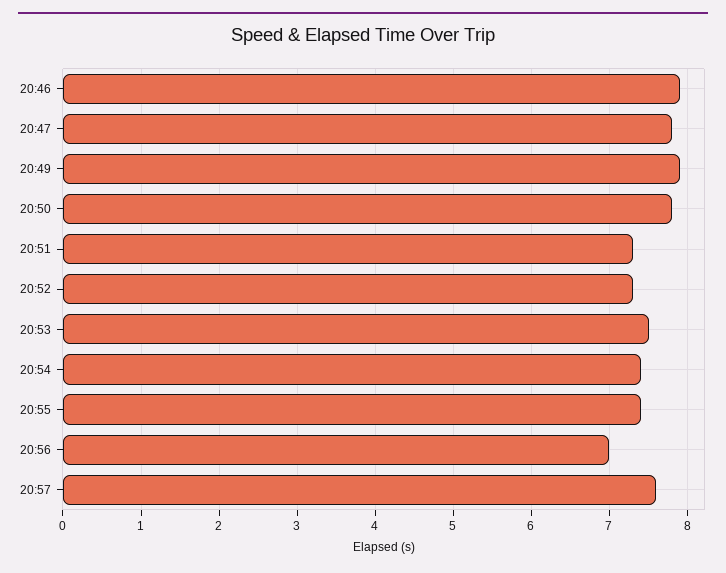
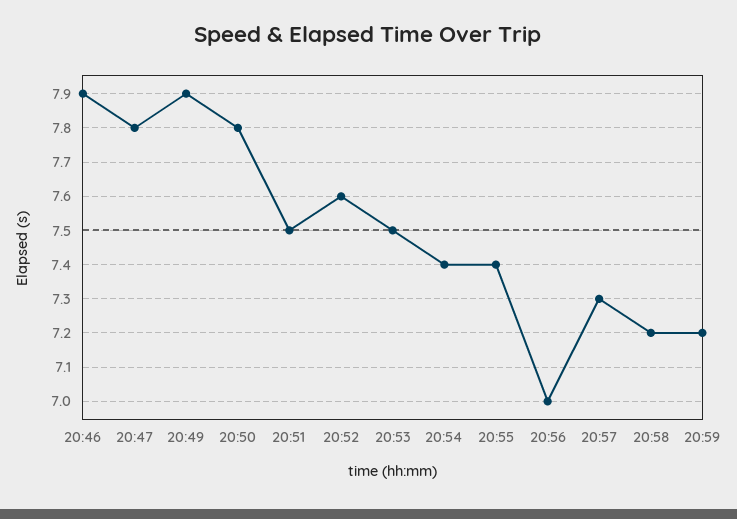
20:51: 7.3 -> 7.5
20:52: 7.3 -> 7.6
20:57: 7.6 -> 7.3
20:58: none -> 7.2
20:59: none -> 7.2

